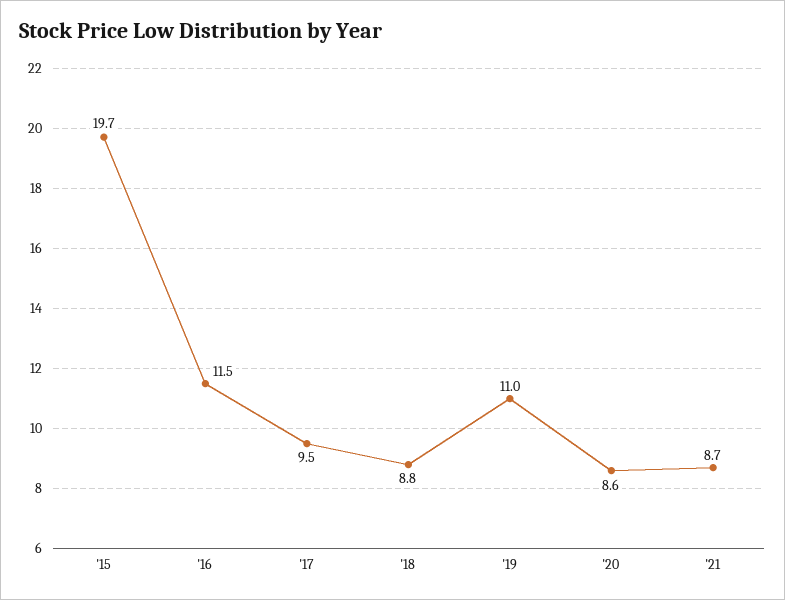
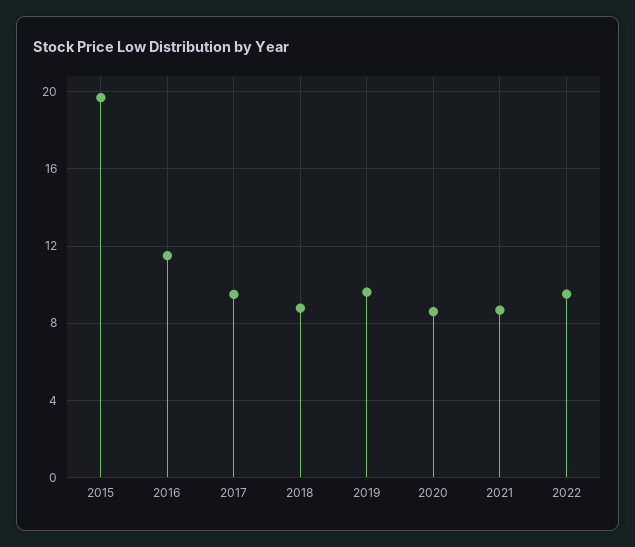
'19: 11 -> 9.5
2022: none -> 9.5

